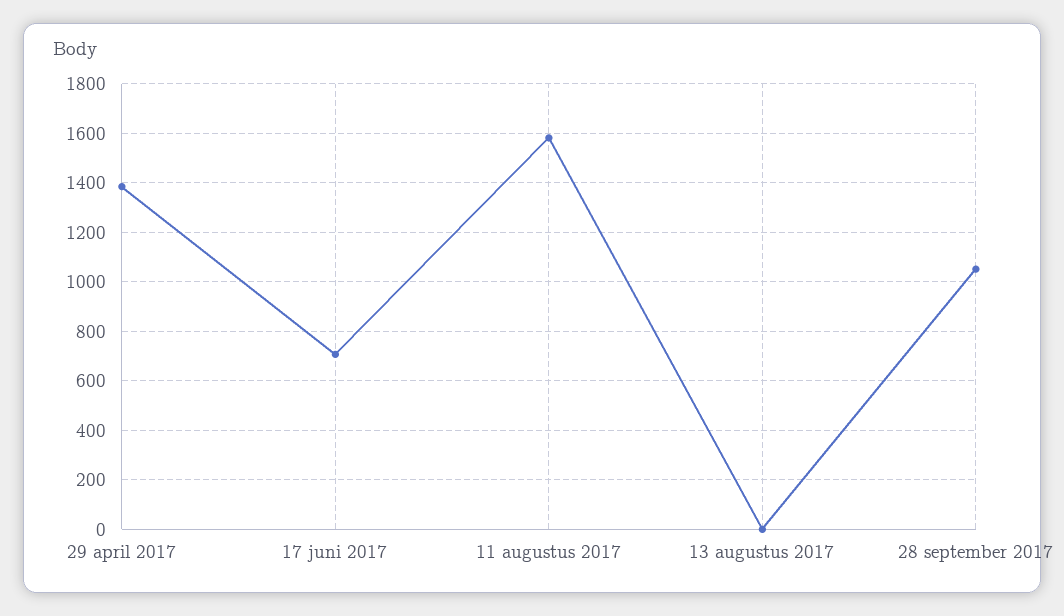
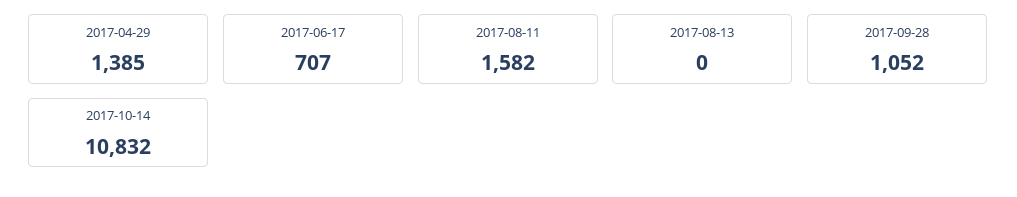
2017-10-14: none -> 10832

